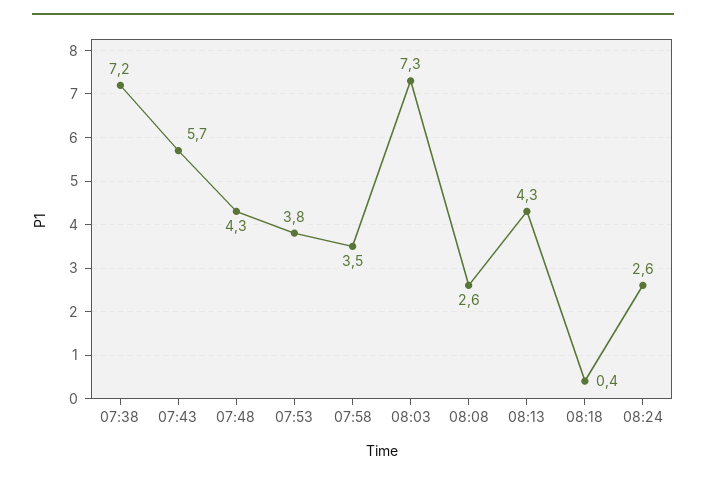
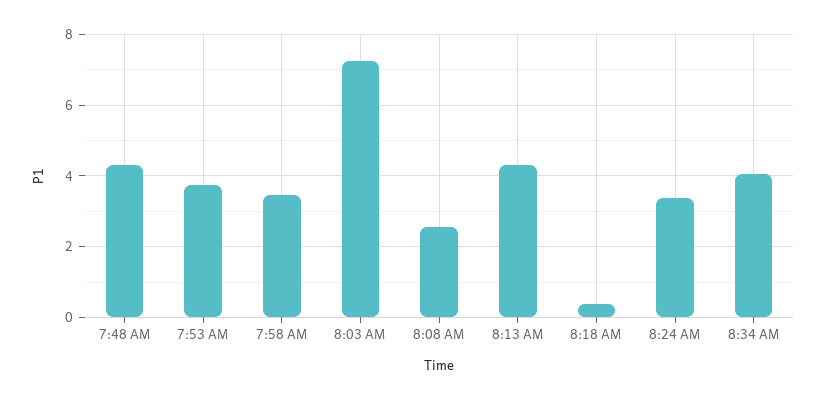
07:38: 7.2 -> none
07:43: 5.7 -> none
08:24: 2.6 -> 3.4
8:34 AM: none -> 4

